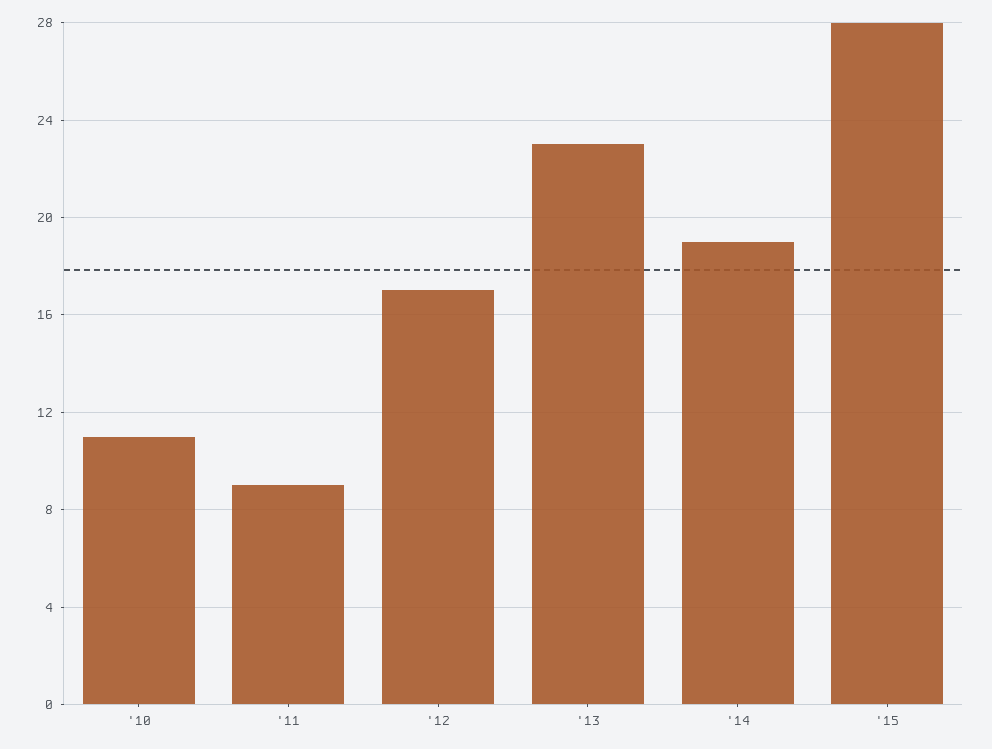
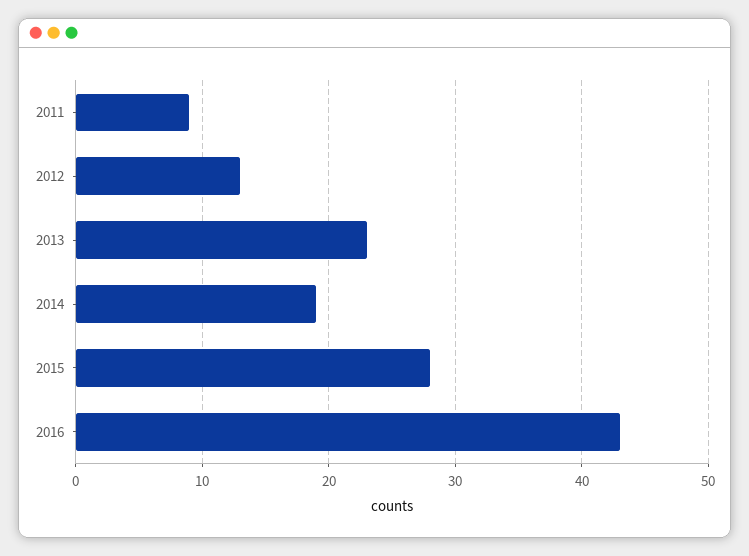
'10: 11 -> none
'12: 17 -> 13
2016: none -> 43

